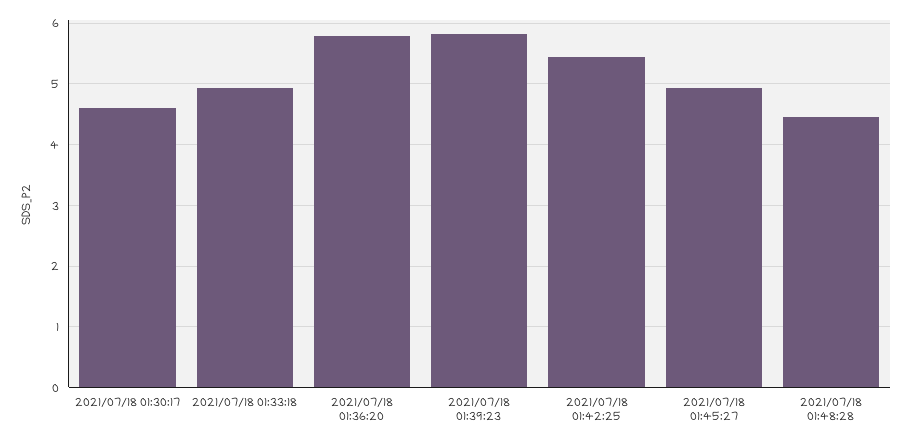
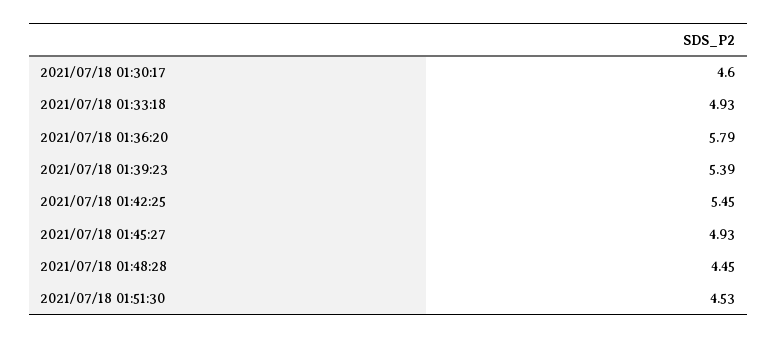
2021/07/18 01:39:23: 5.8 -> 5.39
2021/07/18 01:51:30: none -> 4.53

